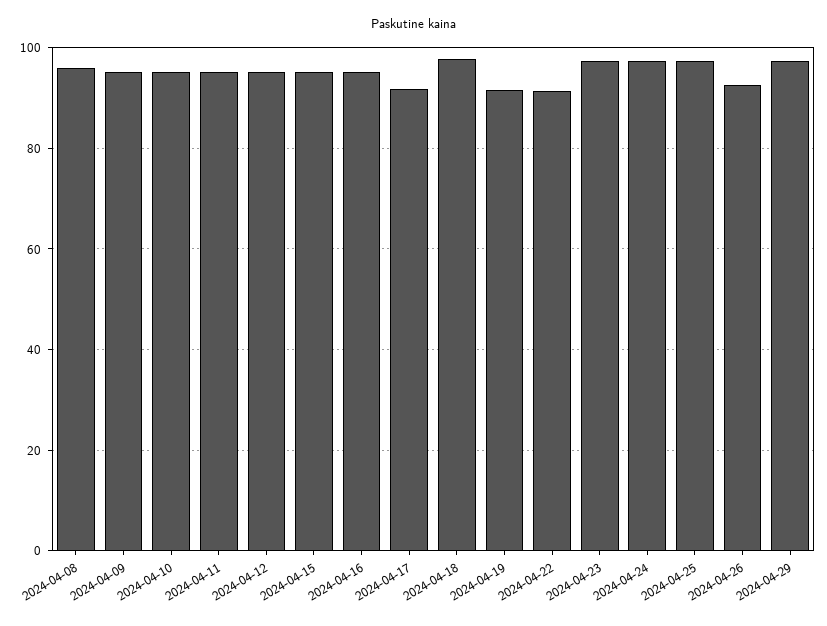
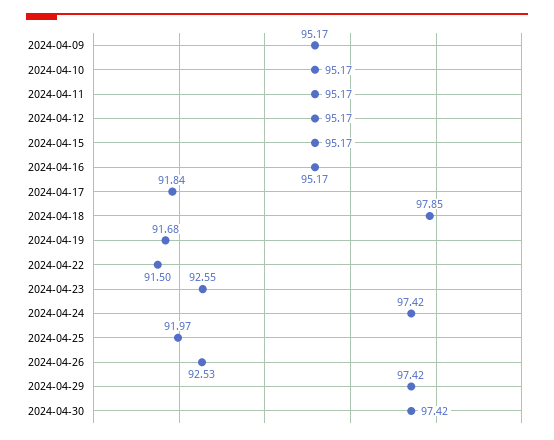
2024-04-08: 96 -> none
2024-04-23: 98 -> 92.55
2024-04-25: 98 -> 91.97
2024-04-30: none -> 97.42

